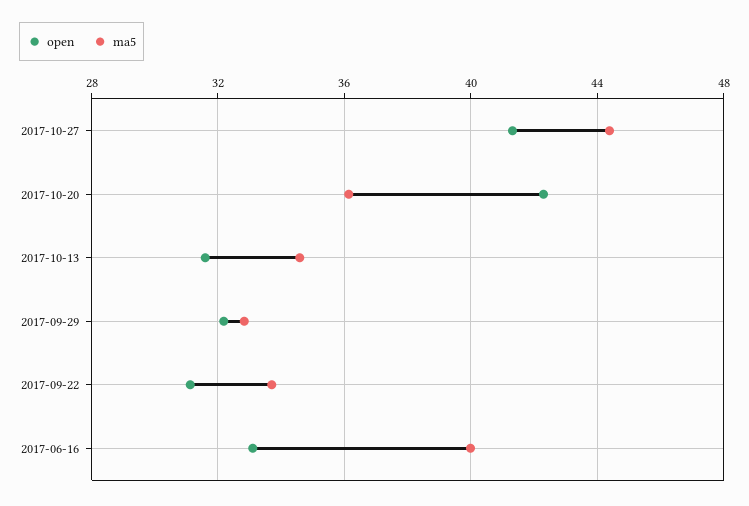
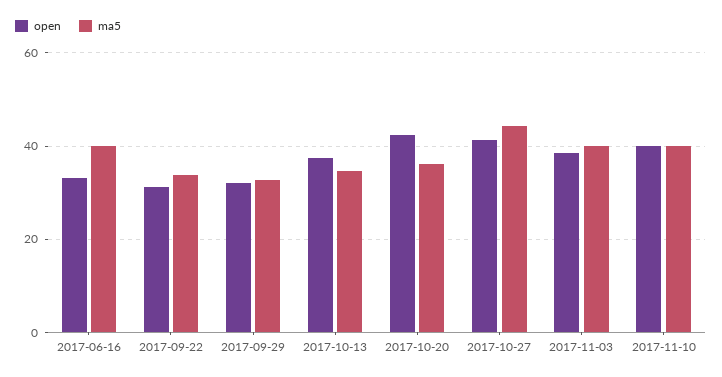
open, 2017-10-13: 31.5 -> 38
open, 2017-11-03: none -> 38
ma5, 2017-11-03: none -> 40
open, 2017-11-10: none -> 40
ma5, 2017-11-10: none -> 40

